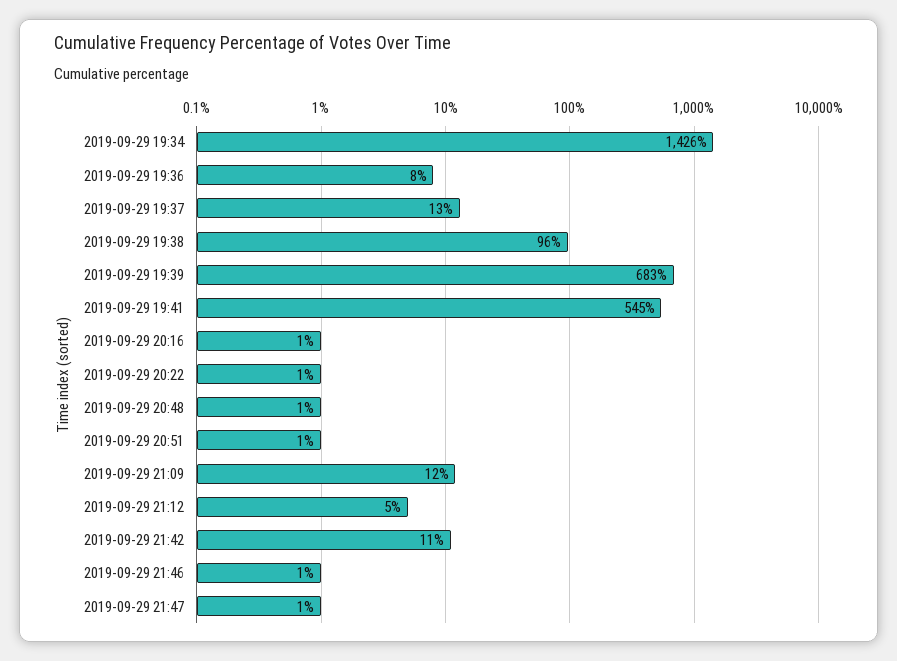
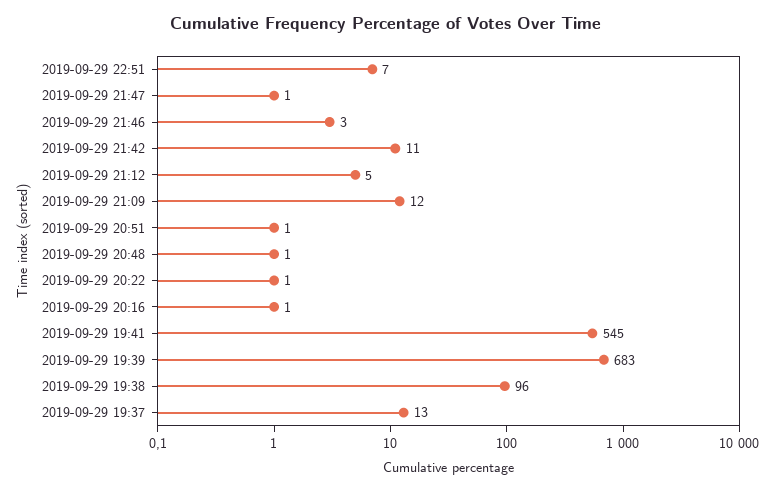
2019-09-29 19:34: 1426 -> none
2019-09-29 19:36: 8 -> none
2019-09-29 21:46: 1 -> 3
2019-09-29 22:51: none -> 7

